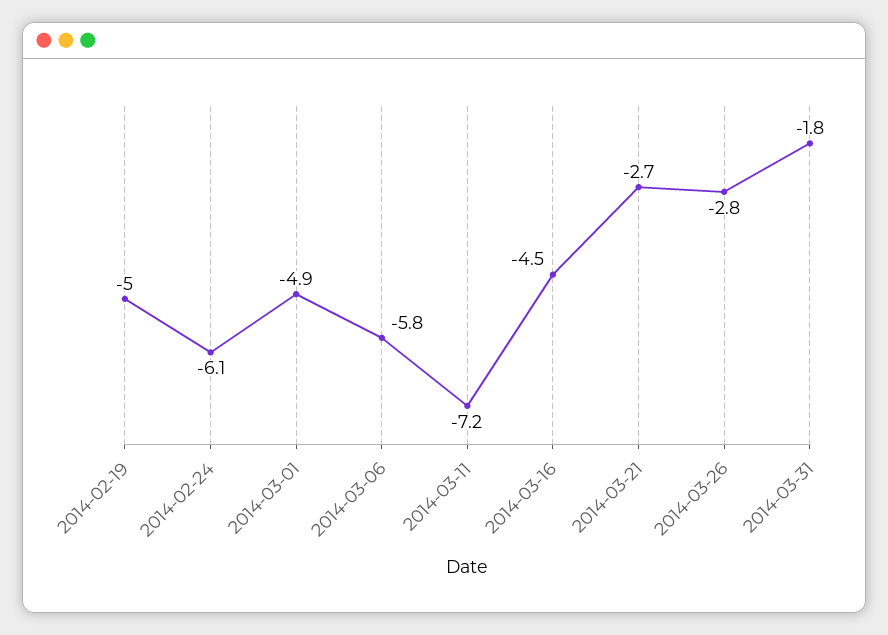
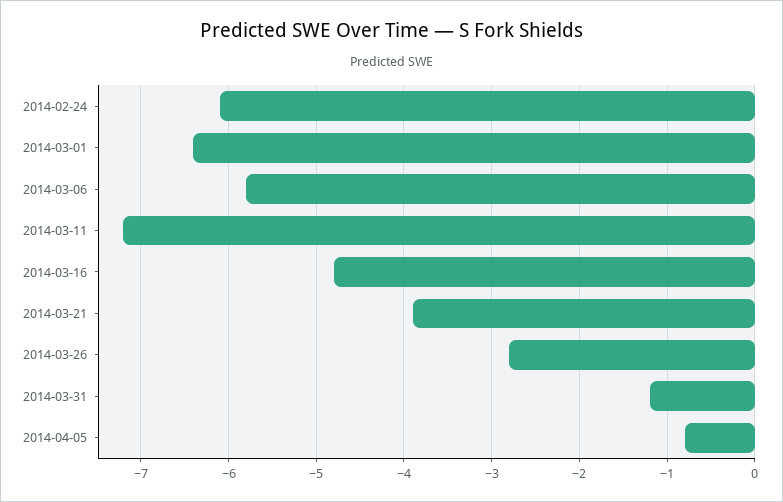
2014-02-19: -5 -> none
2014-03-01: -4.9 -> -6.4
2014-03-16: -4.5 -> -4.8
2014-03-21: -2.7 -> -3.9
2014-03-31: -1.8 -> -1.2
2014-04-05: none -> -0.8

